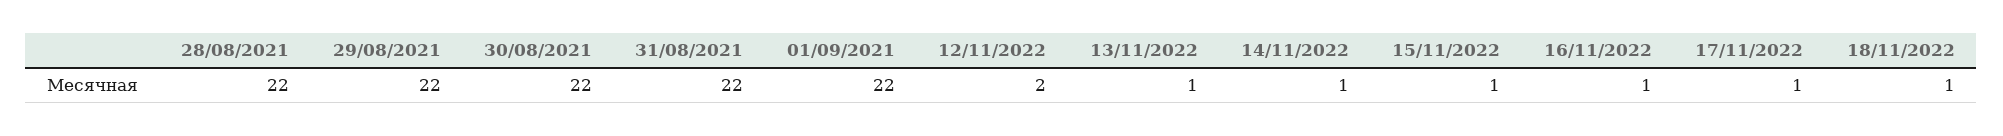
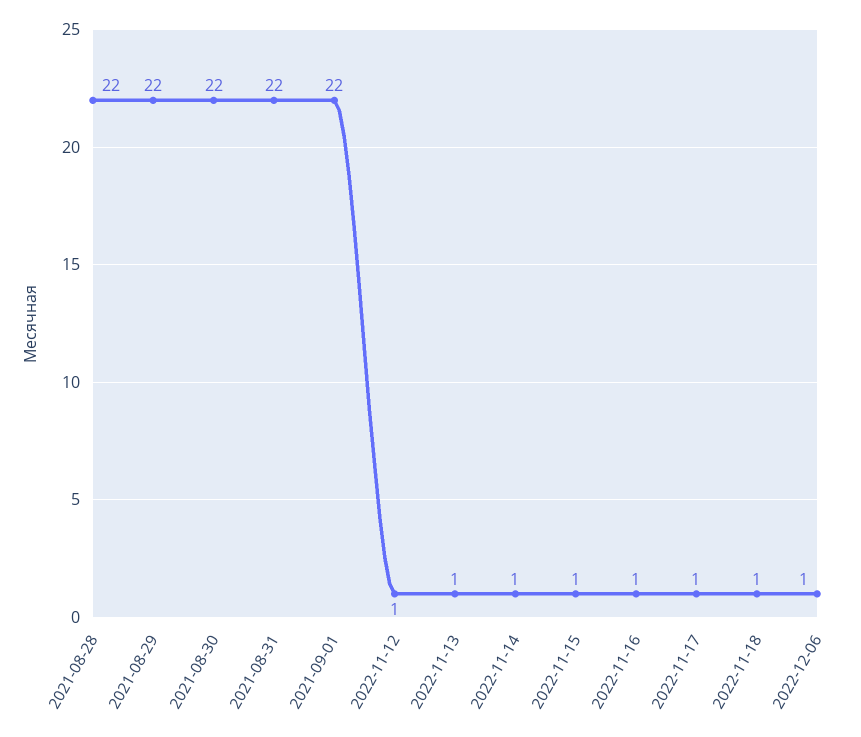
12/11/2022: 2 -> 1
2022-12-06: none -> 1

